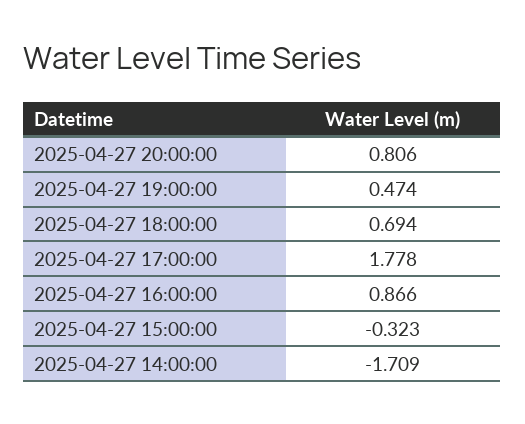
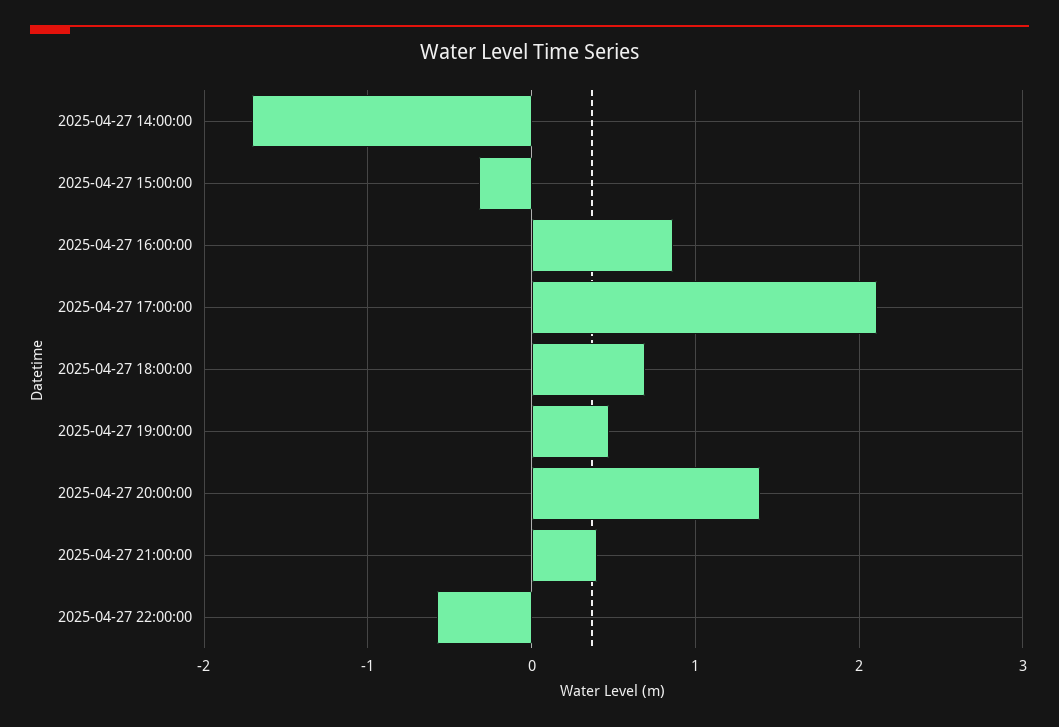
2025-04-27 20:00:00: 0.806 -> 1.4
2025-04-27 17:00:00: 1.778 -> 2.1
2025-04-27 21:00:00: none -> 0.4
2025-04-27 22:00:00: none -> -0.6

